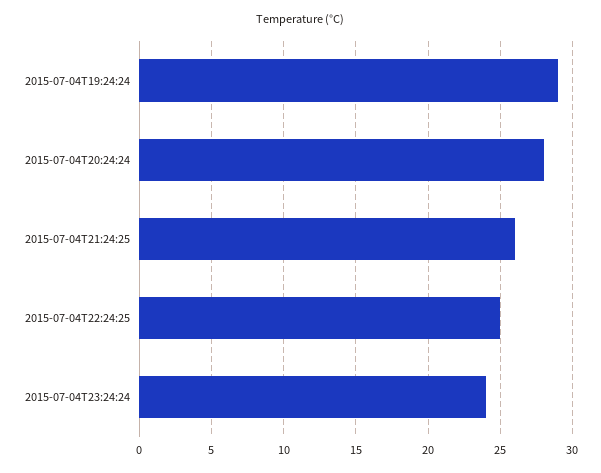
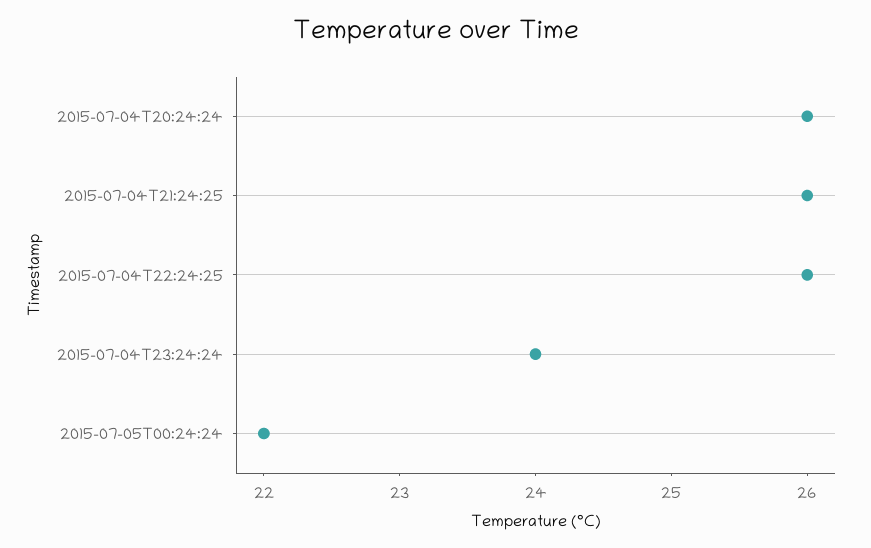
2015-07-04T19:24:24: 29 -> none
2015-07-04T20:24:24: 28 -> 26
2015-07-04T22:24:25: 25 -> 26
2015-07-05T00:24:24: none -> 22

